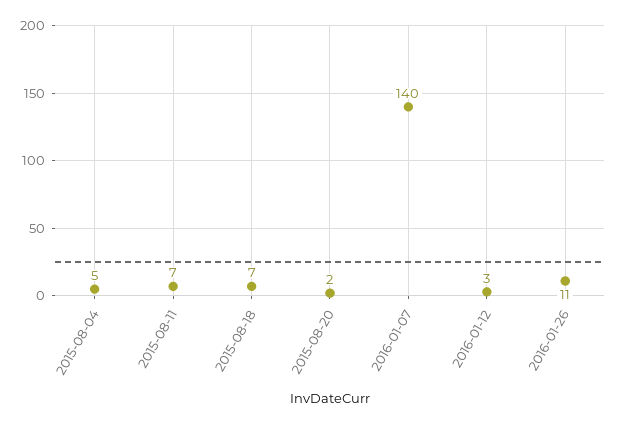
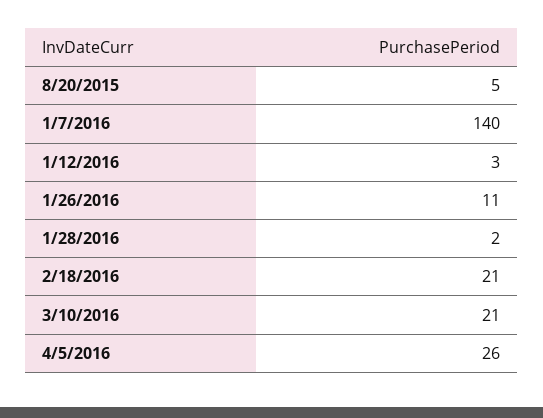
2015-08-04: 5 -> none
2015-08-11: 7 -> none
2015-08-18: 7 -> none
2015-08-20: 2 -> 5
1/28/2016: none -> 2
2/18/2016: none -> 21
3/10/2016: none -> 21
4/5/2016: none -> 26

